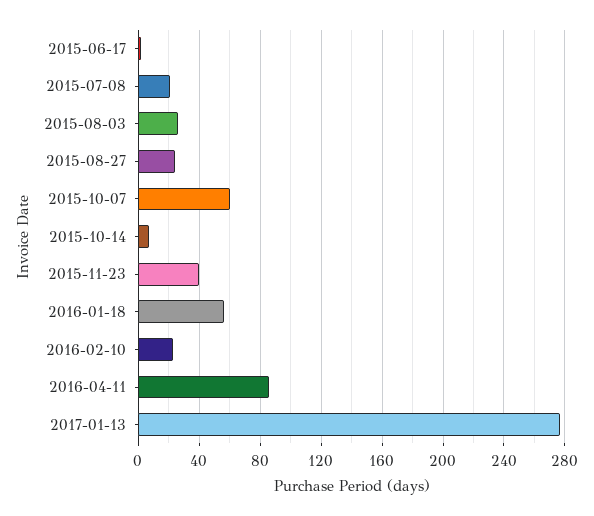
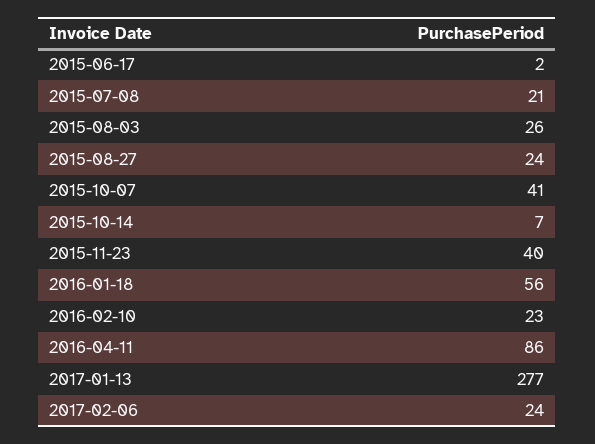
2015-10-07: 60 -> 41
2017-02-06: none -> 24

